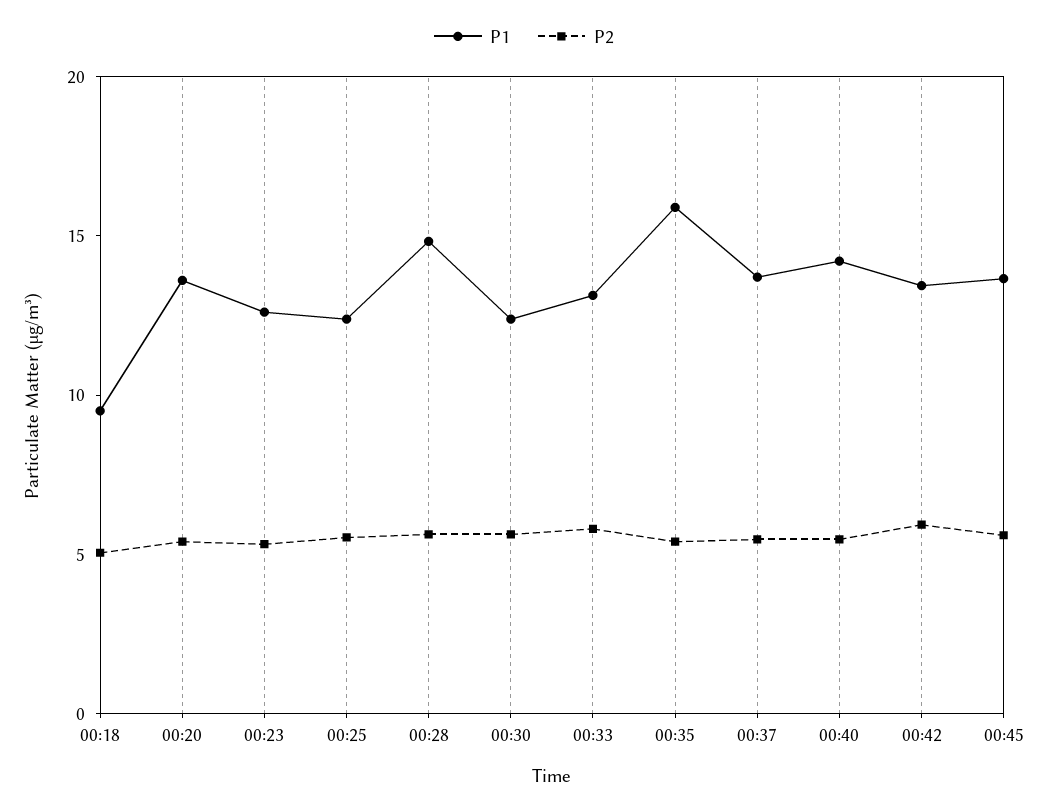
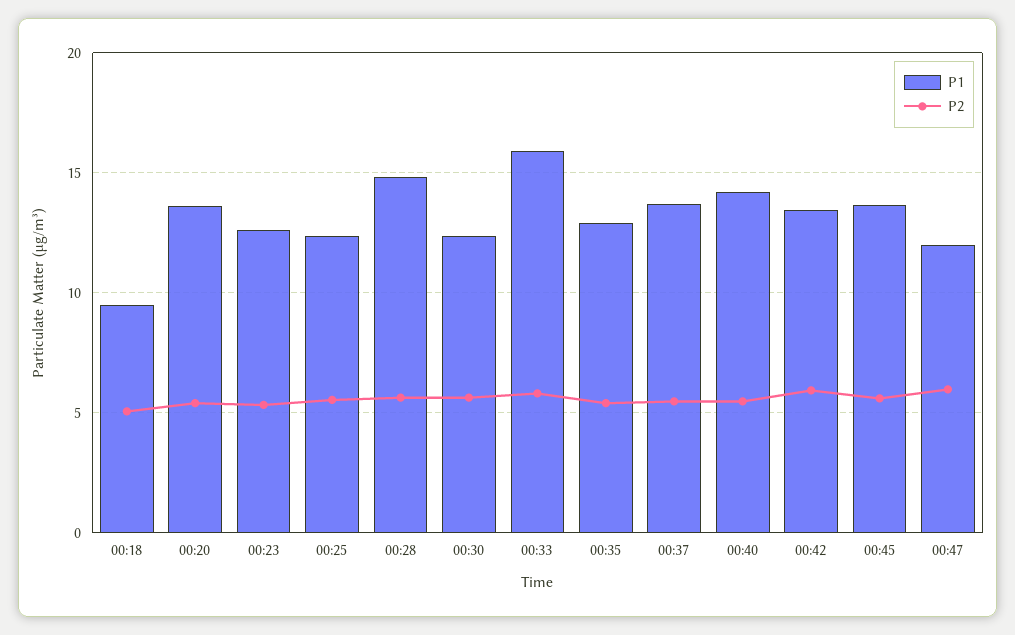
P1, 00:33: 13 -> 16
P1, 00:35: 16 -> 13
P1, 00:47: none -> 12
P2, 00:47: none -> 6

